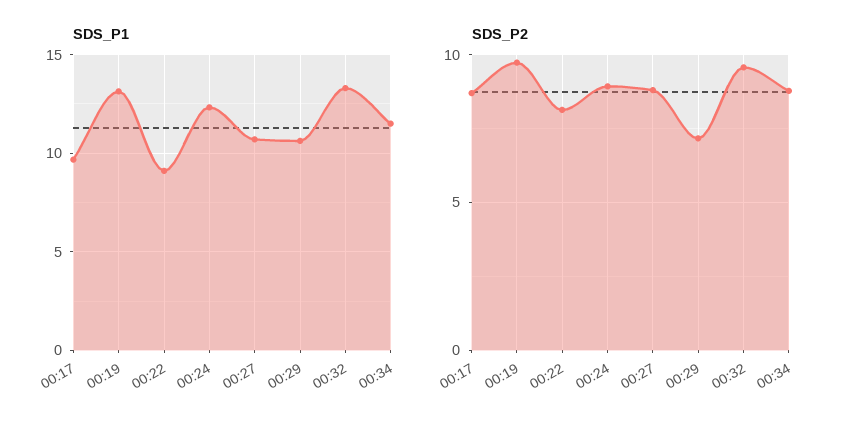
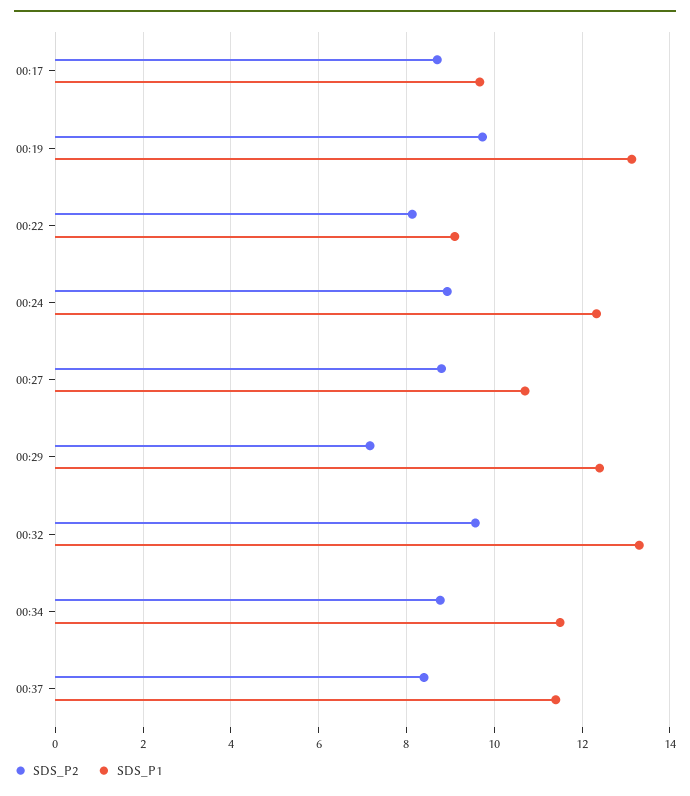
SDS_P1, 00:29: 10.5 -> 12.4
SDS_P2, 00:37: none -> 8.4
SDS_P1, 00:37: none -> 11.4

